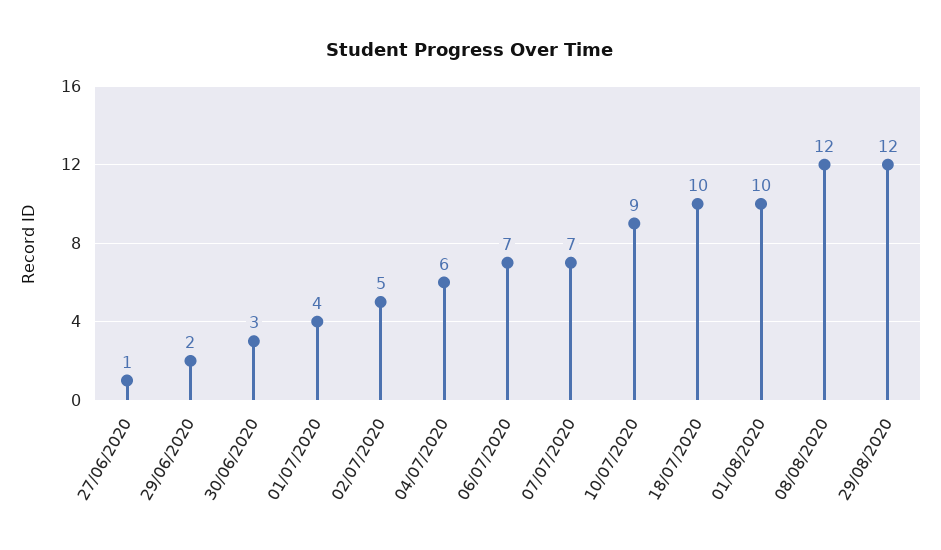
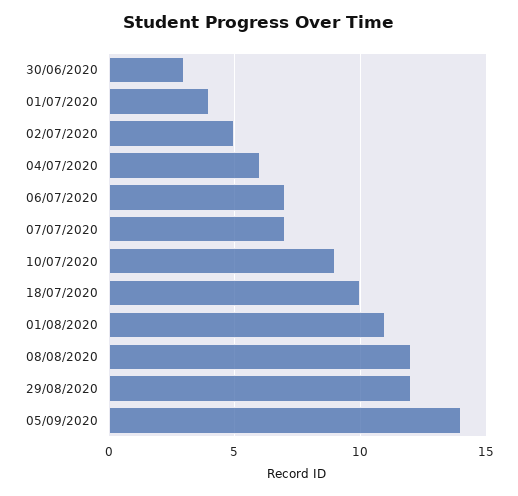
27/06/2020: 1 -> none
29/06/2020: 2 -> none
01/08/2020: 10 -> 11
05/09/2020: none -> 14

